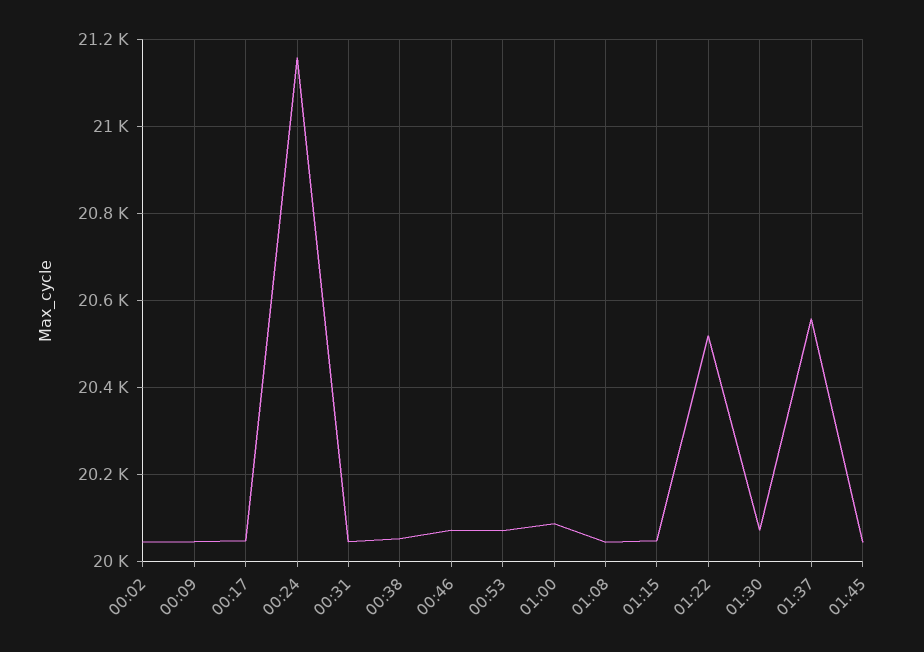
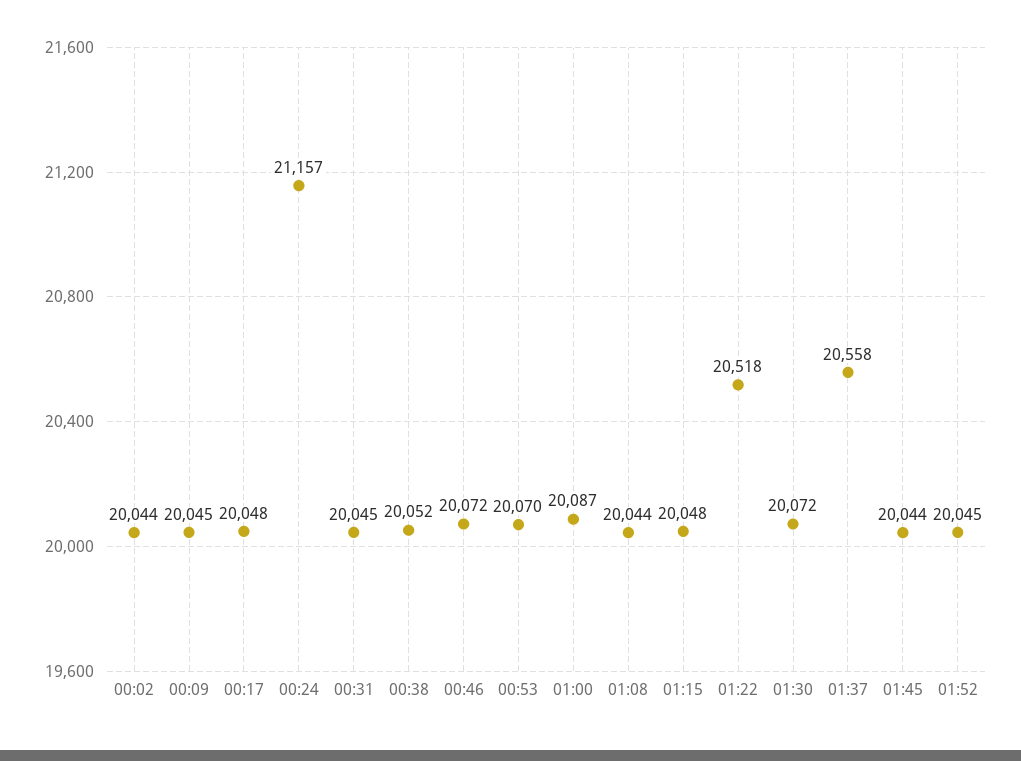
01:52: none -> 20045

